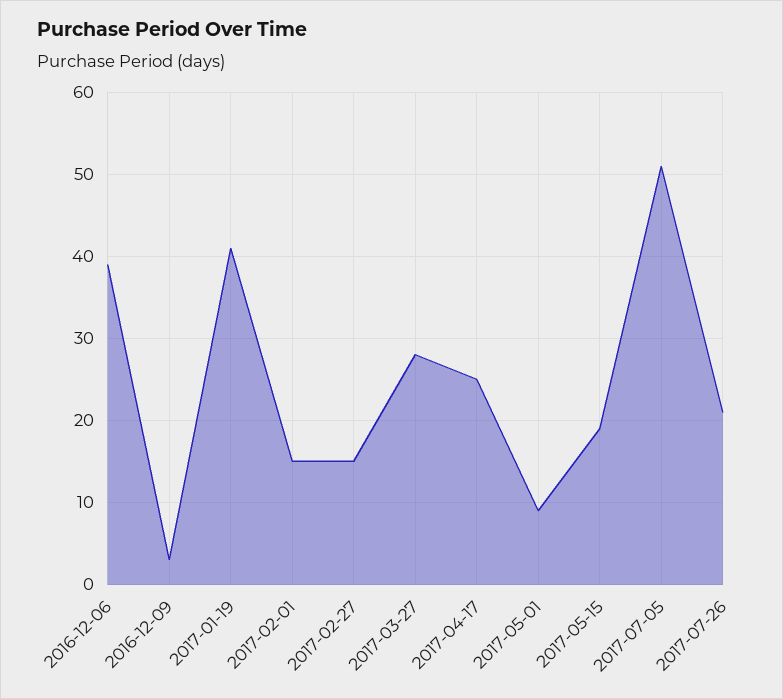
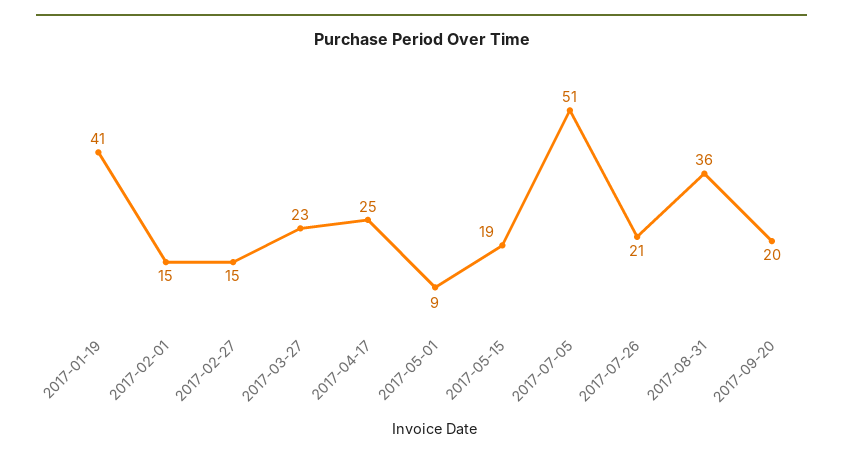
2016-12-06: 39 -> none
2016-12-09: 3 -> none
2017-03-27: 28 -> 23
2017-08-31: none -> 36
2017-09-20: none -> 20

